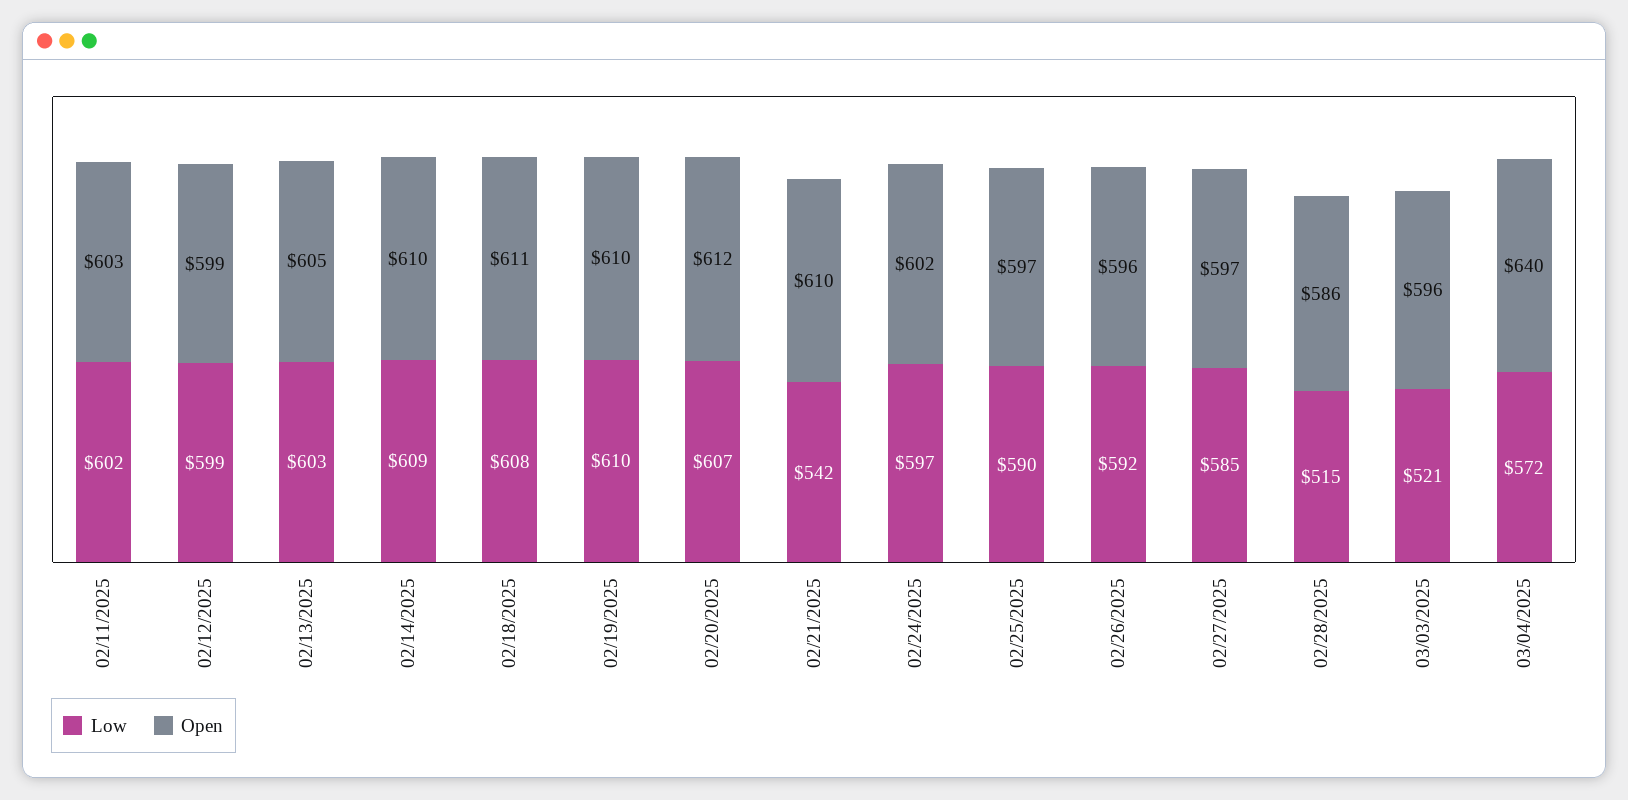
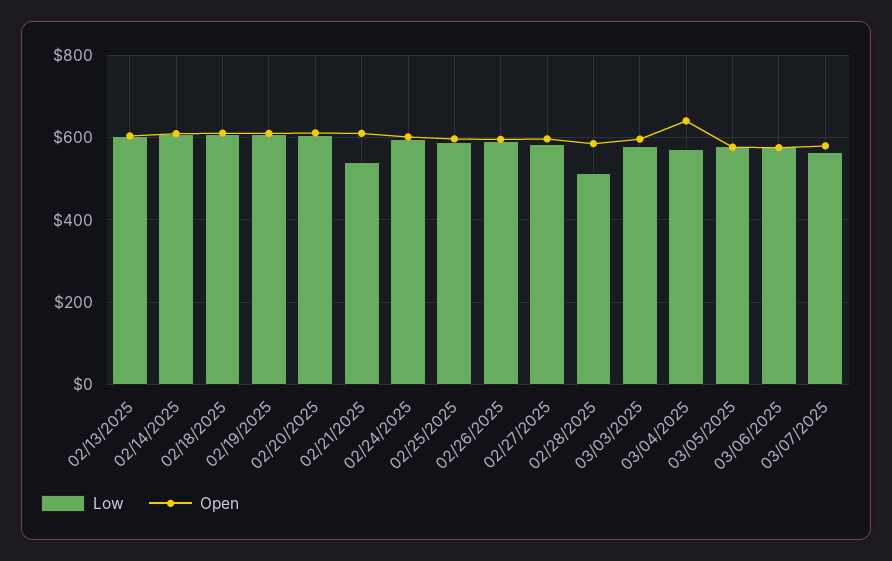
Low, 02/11/2025: 602 -> none
Open, 02/11/2025: 603 -> none
Low, 02/12/2025: 599 -> none
Open, 02/12/2025: 599 -> none
Low, 03/03/2025: 521 -> 580
Low, 03/05/2025: none -> 580
Open, 03/05/2025: none -> 580
Low, 03/06/2025: none -> 580
Open, 03/06/2025: none -> 580
Low, 03/07/2025: none -> 560
Open, 03/07/2025: none -> 580

